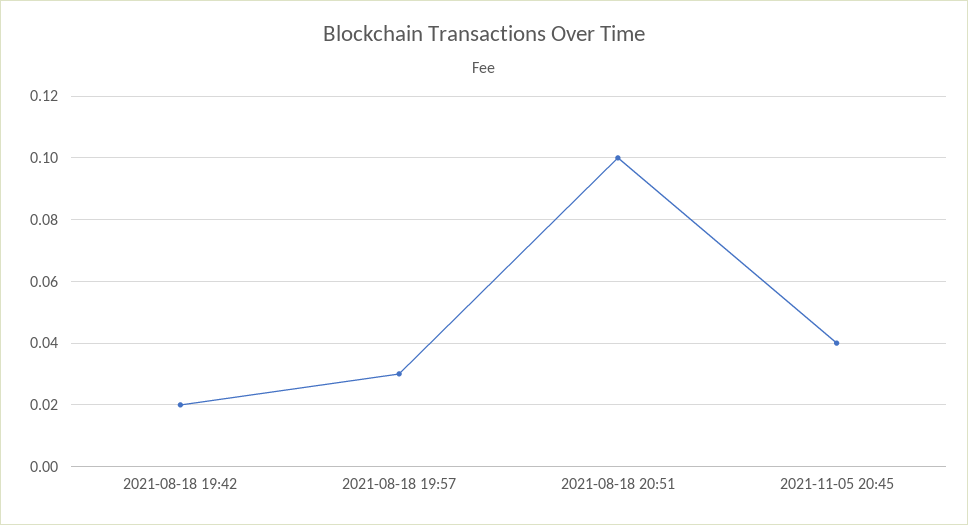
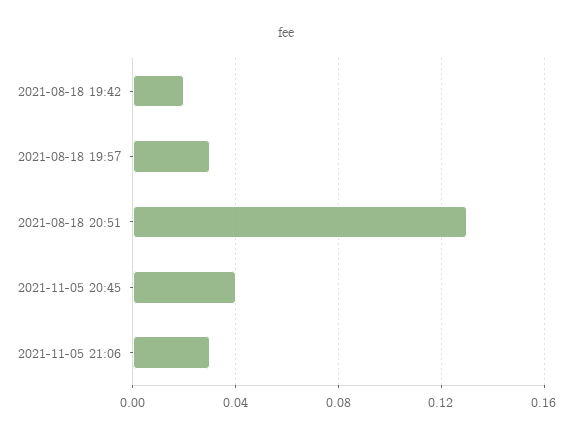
2021-08-18 20:51: 0.1 -> 0.13
2021-11-05 21:06: none -> 0.03

